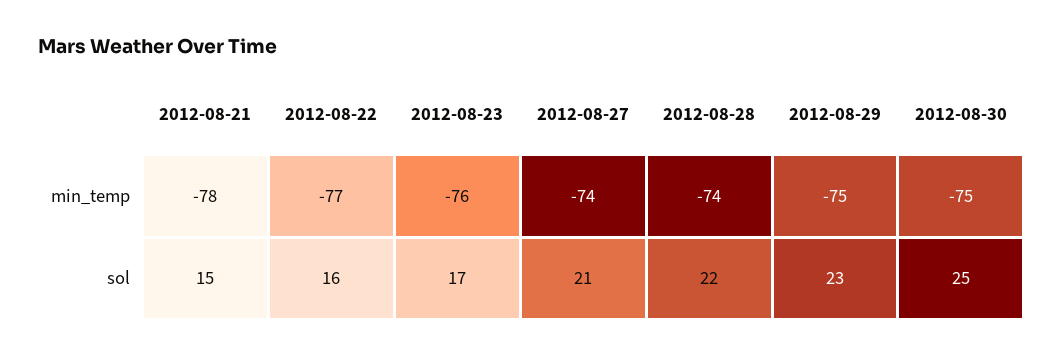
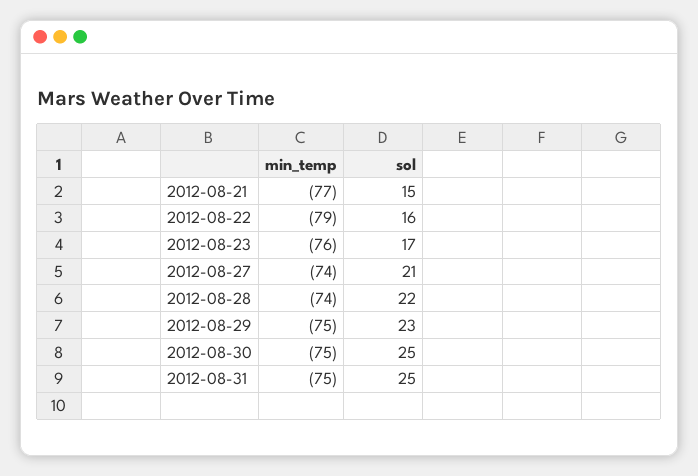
2012-08-21, min_temp: -78 -> -77
2012-08-22, min_temp: -77 -> -79
2012-08-31, min_temp: none -> -75
2012-08-31, sol: none -> 25

